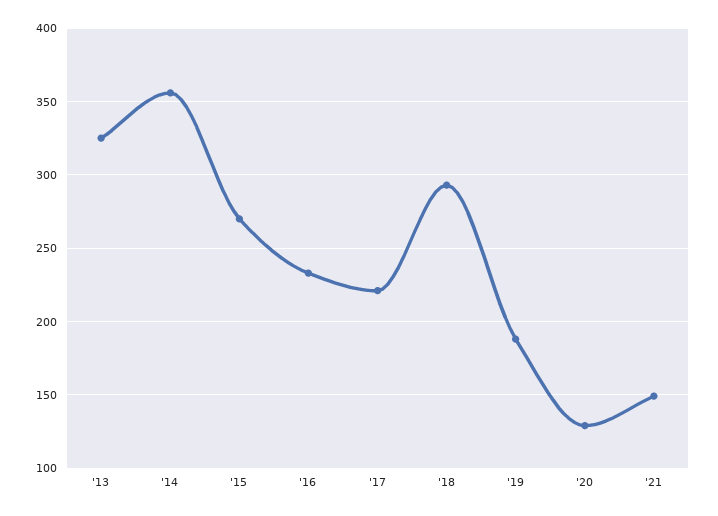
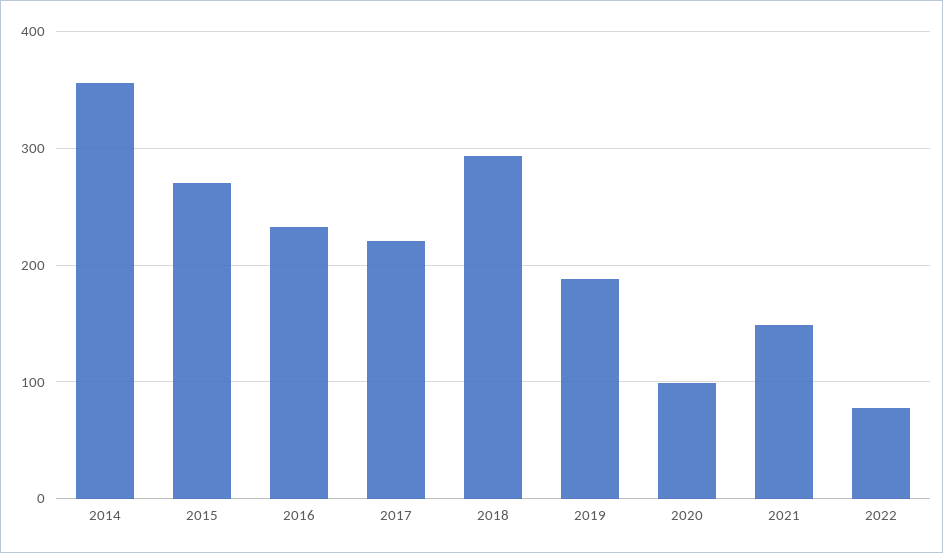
'13: 325 -> none
'20: 130 -> 100
2022: none -> 80

